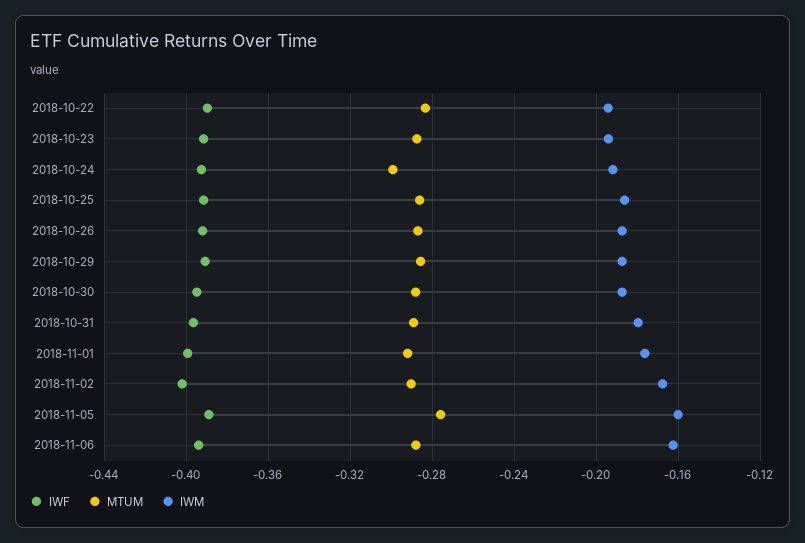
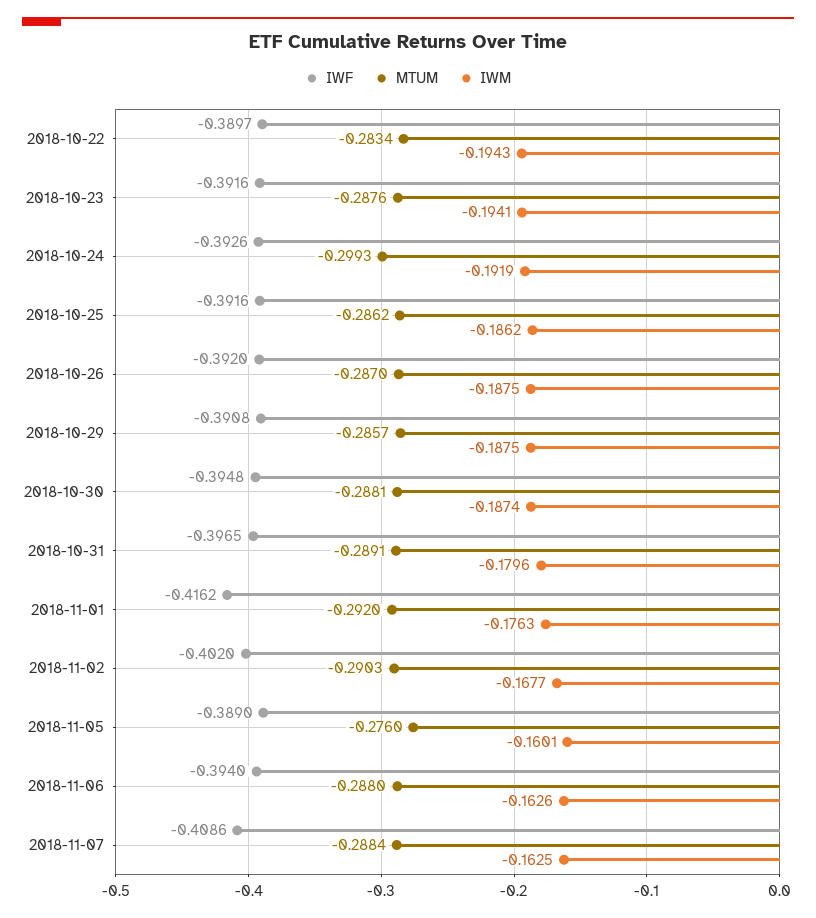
IWF, 2018-11-01: -0.4 -> -0.4162
IWF, 2018-11-07: none -> -0.4086
MTUM, 2018-11-07: none -> -0.2884
IWM, 2018-11-07: none -> -0.1625

